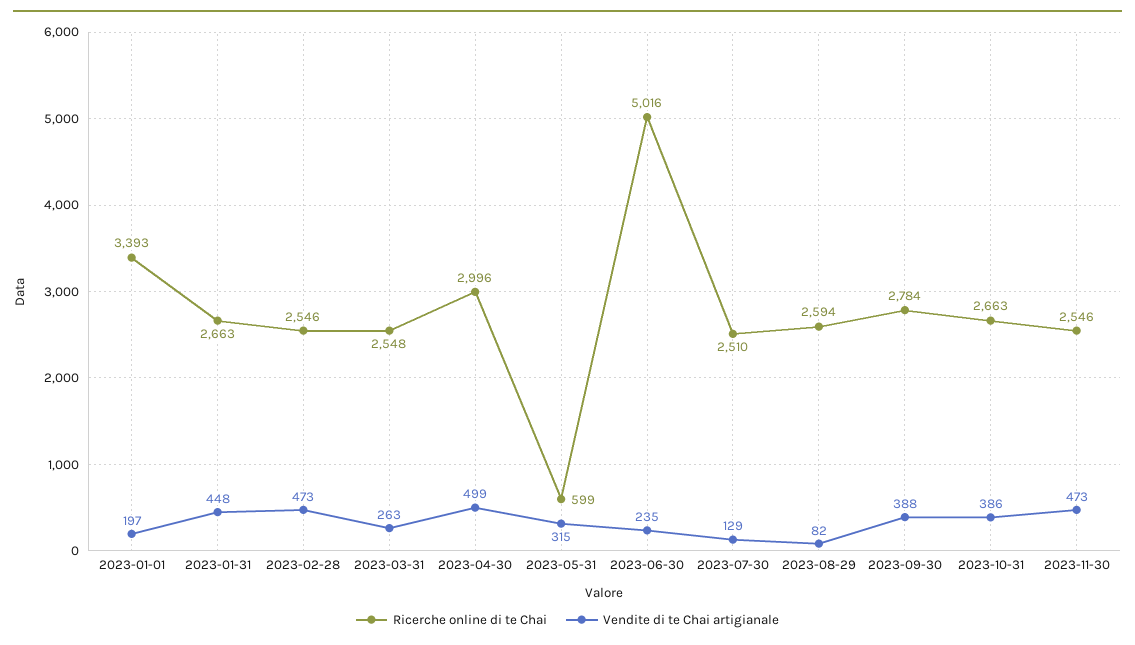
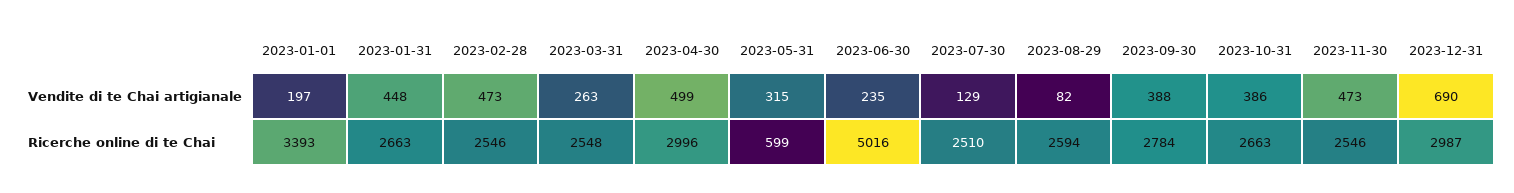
Vendite di te Chai artigianale, 2023-12-31: none -> 690
Ricerche online di te Chai, 2023-12-31: none -> 2987

